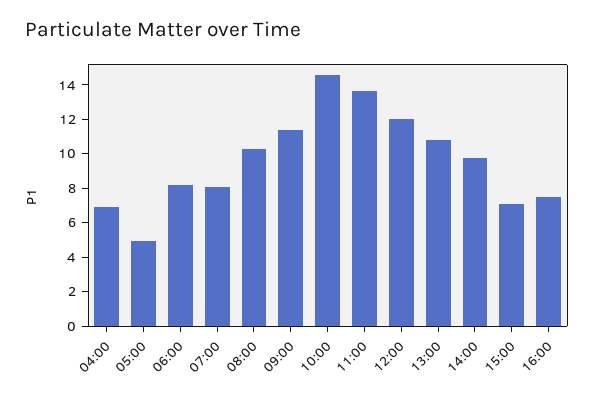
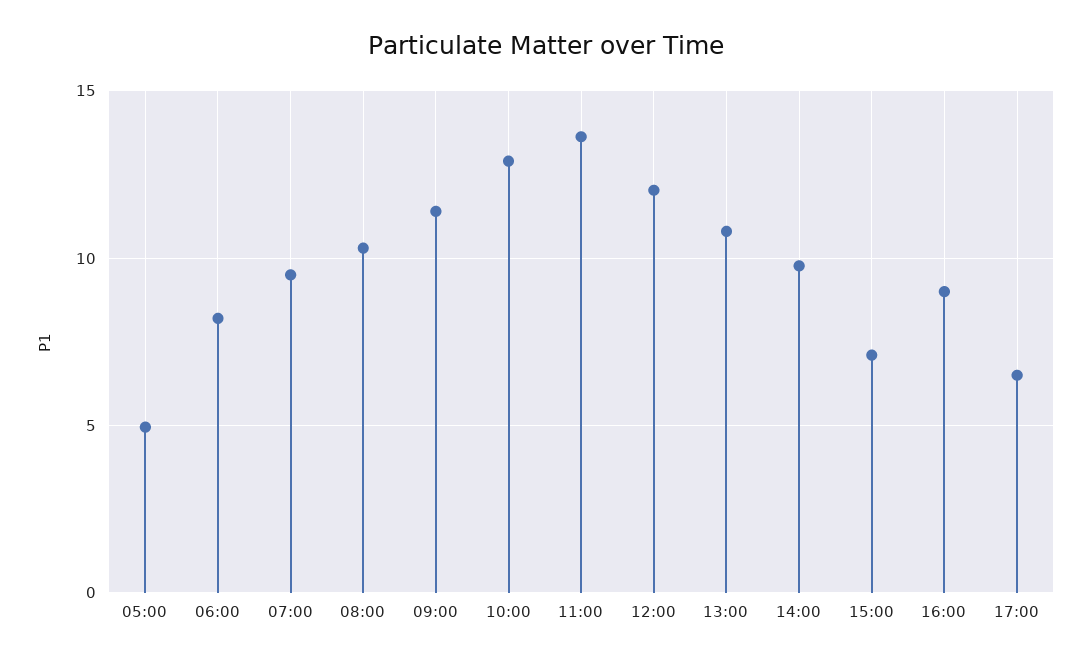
04:00: 7 -> none
07:00: 8 -> 9.5
10:00: 14.5 -> 13
16:00: 7.5 -> 9
17:00: none -> 6.5

